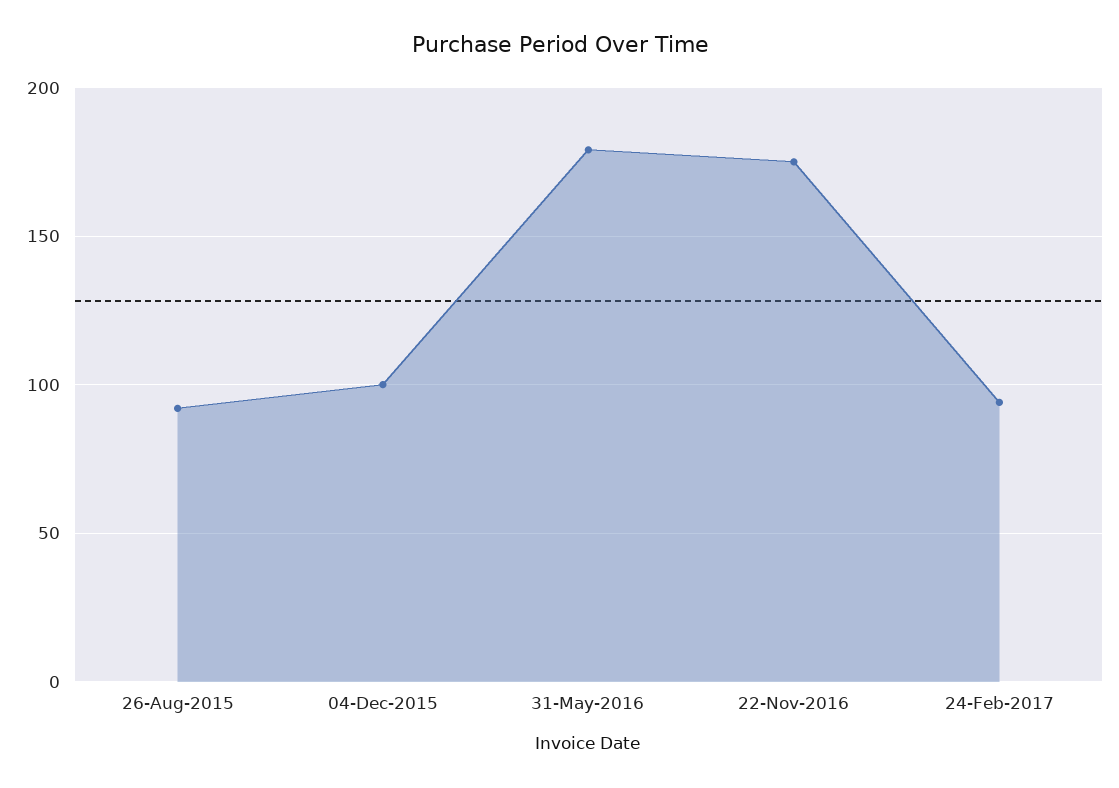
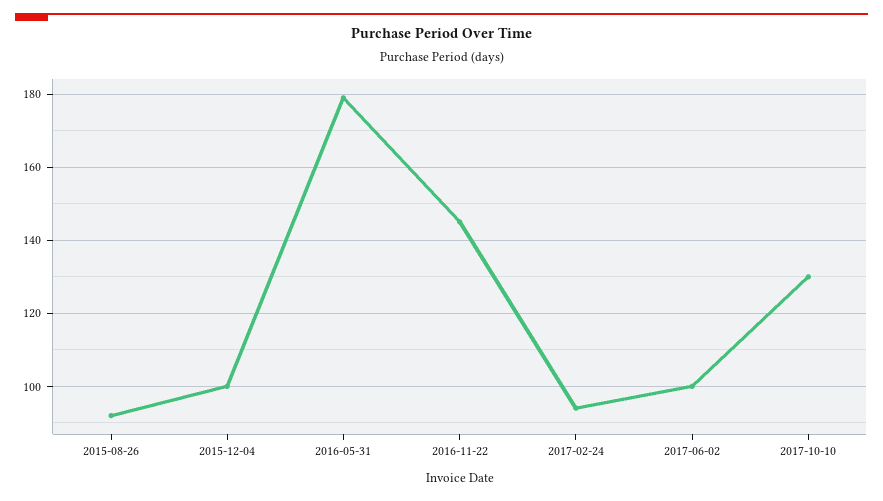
22-Nov-2016: 175 -> 145
2017-06-02: none -> 100
2017-10-10: none -> 130

